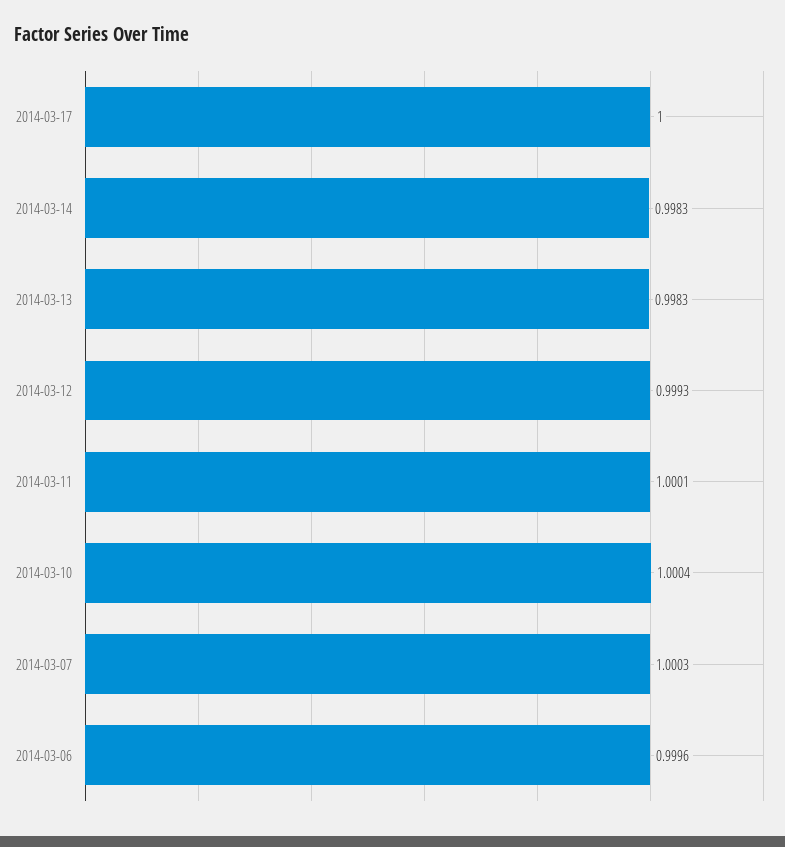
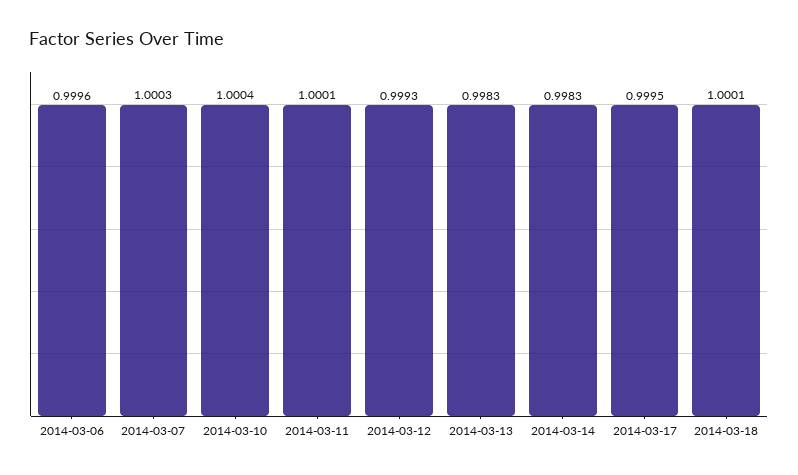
2014-03-17: 1 -> 0.9995
2014-03-18: none -> 1.0001

